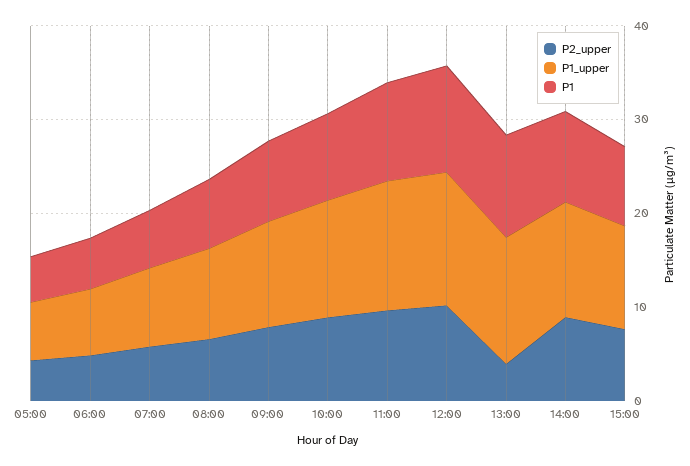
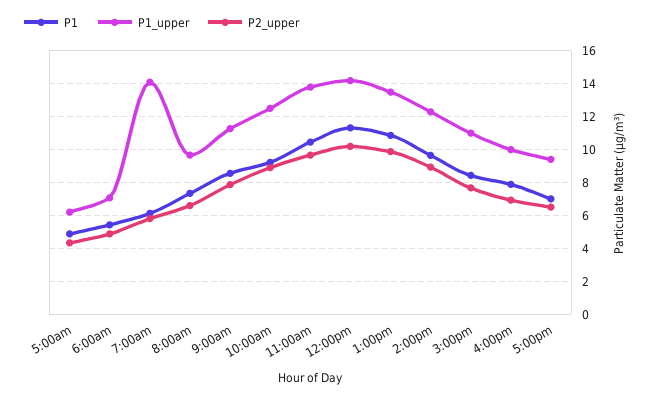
P1_upper, 07:00: 8 -> 14
P2_upper, 13:00: 4 -> 10
P1, 4:00pm: none -> 8
P1_upper, 4:00pm: none -> 10
P2_upper, 4:00pm: none -> 7
P1, 5:00pm: none -> 7
P1_upper, 5:00pm: none -> 9.5
P2_upper, 5:00pm: none -> 6.5

